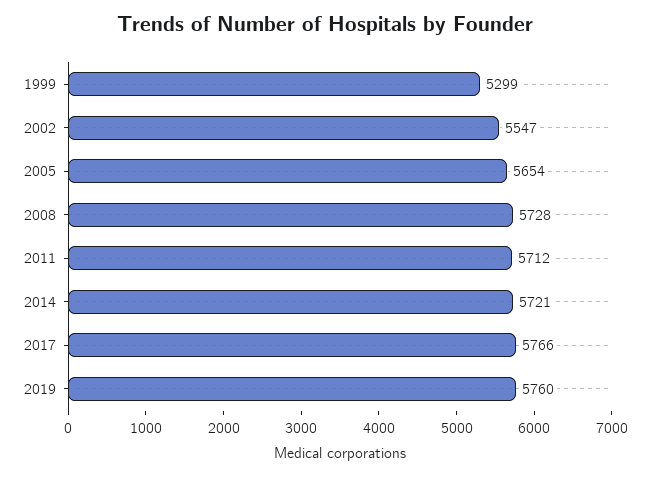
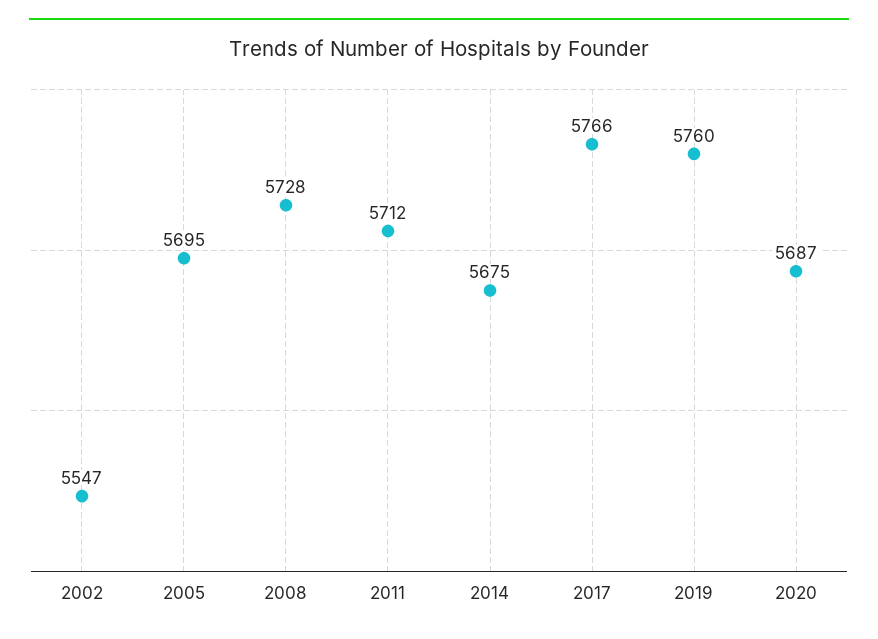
1999: 5299 -> none
2005: 5654 -> 5695
2014: 5721 -> 5675
2020: none -> 5687

